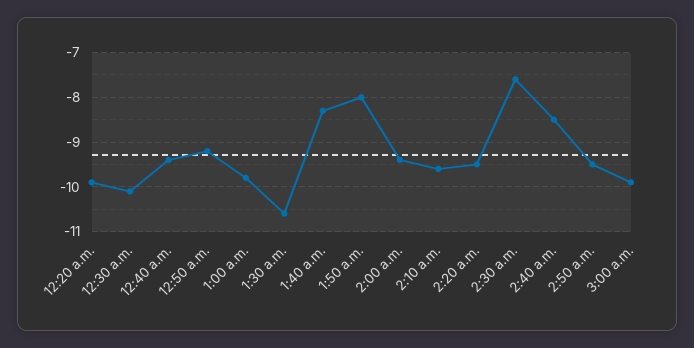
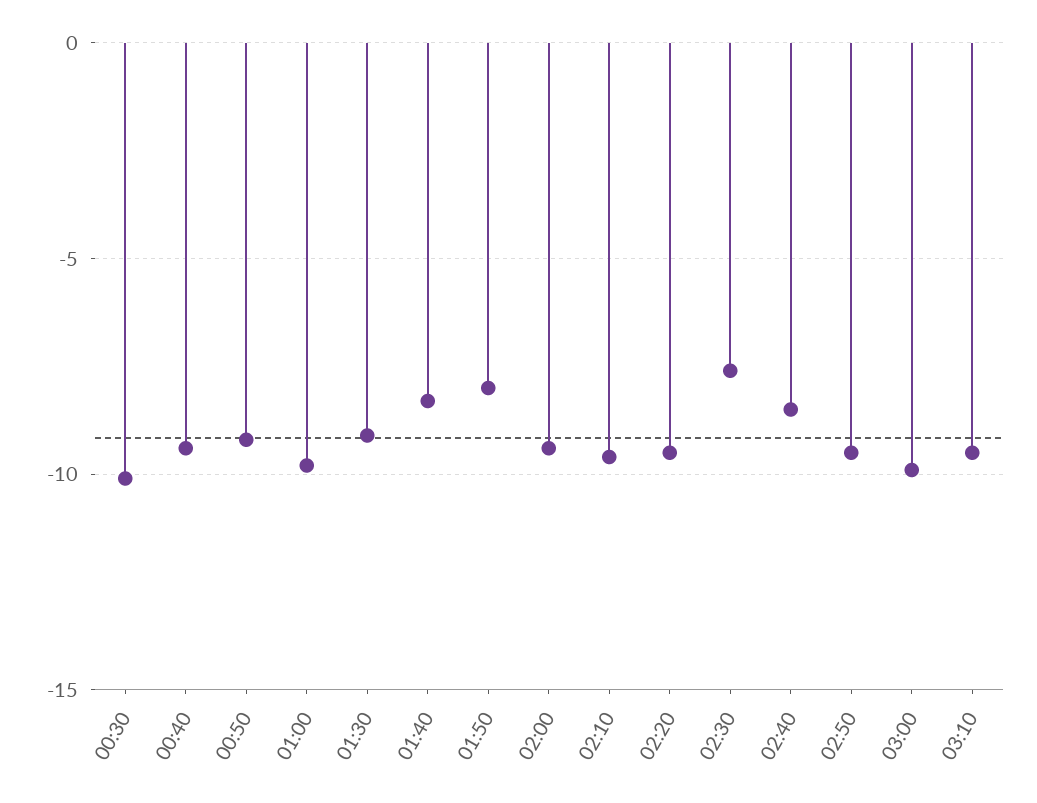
12:20 a.m.: -10 -> none
1:30 a.m.: -10.5 -> -9
03:10: none -> -9.5

